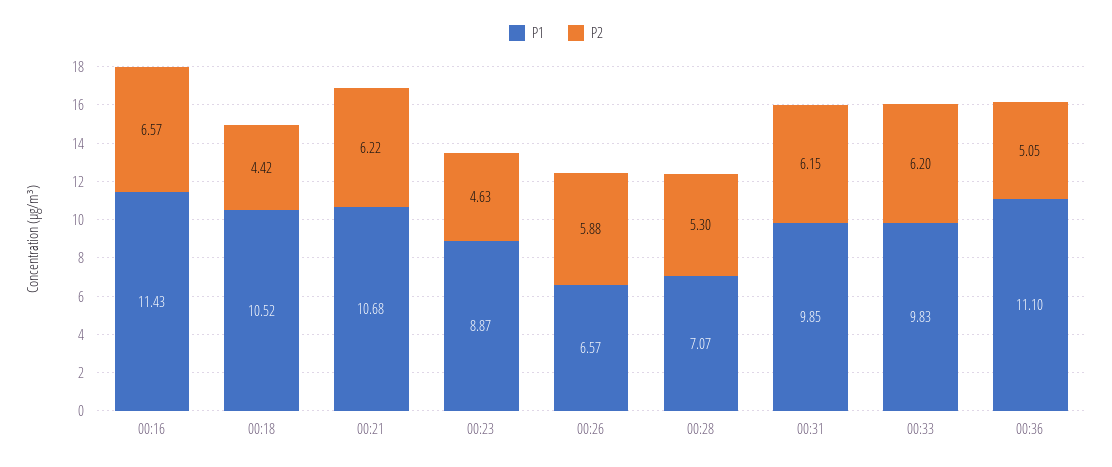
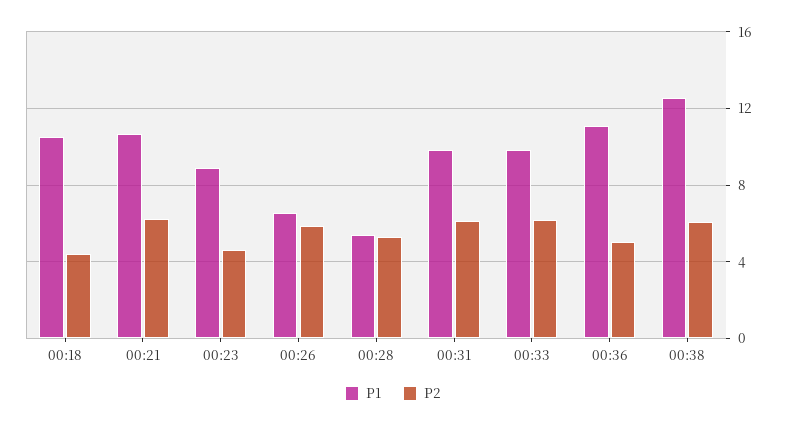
P1, 00:16: 11.43 -> none
P2, 00:16: 6.57 -> none
P1, 00:28: 7.07 -> 5.5
P1, 00:38: none -> 12.5
P2, 00:38: none -> 6

